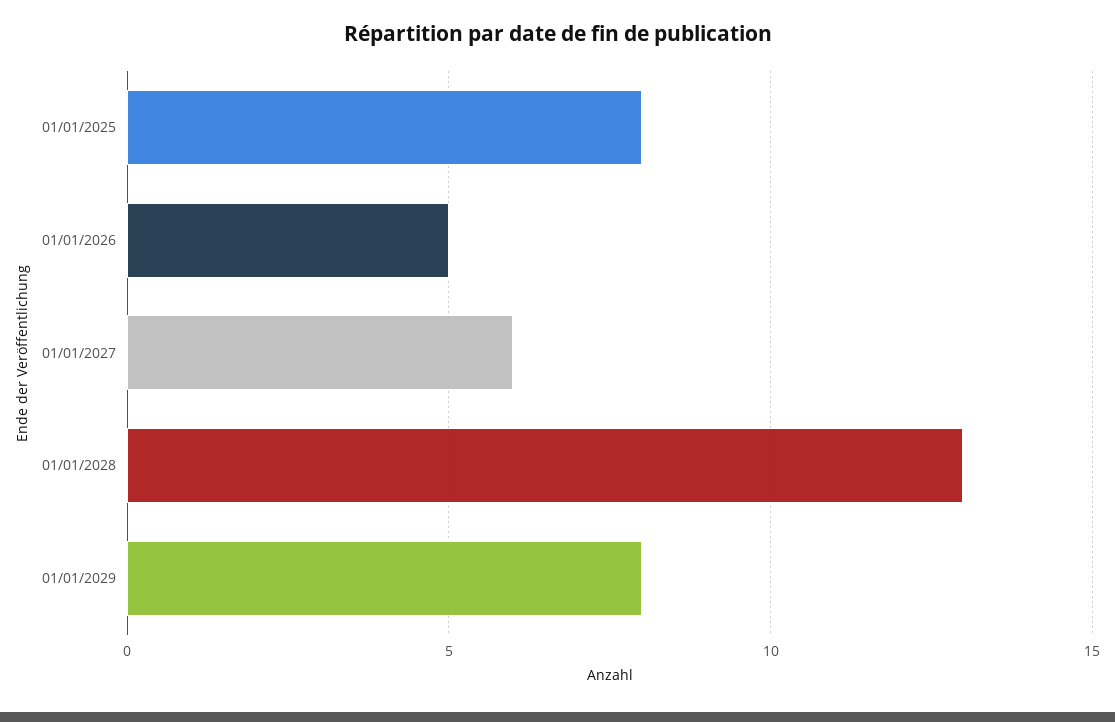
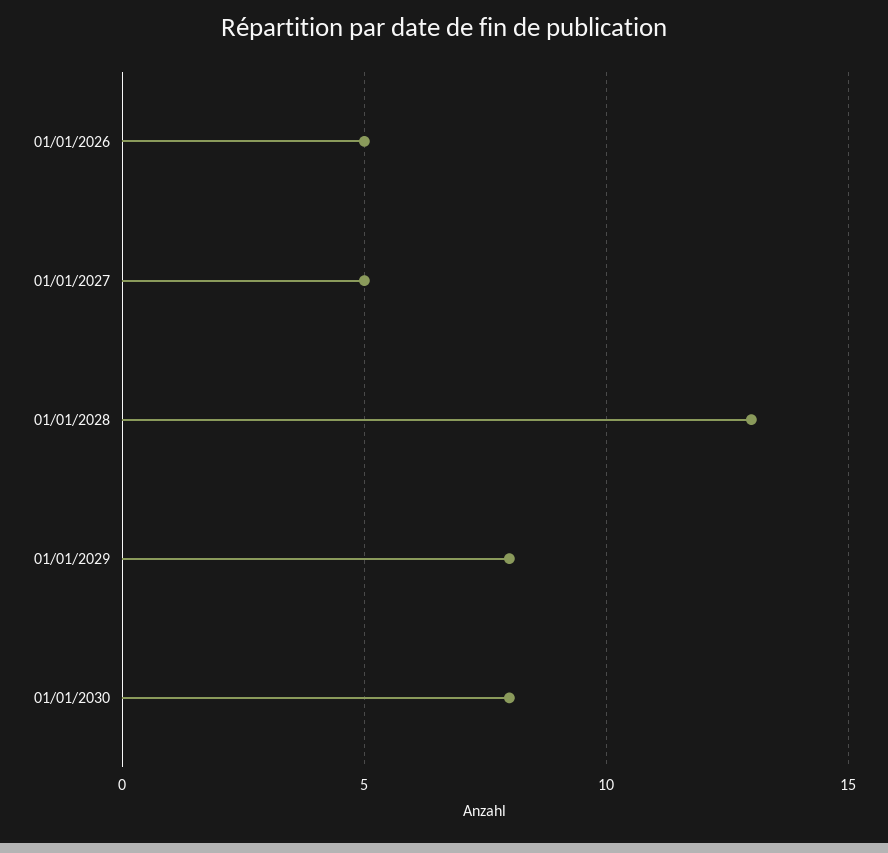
01/01/2025: 8 -> none
01/01/2027: 6 -> 5
01/01/2030: none -> 8

